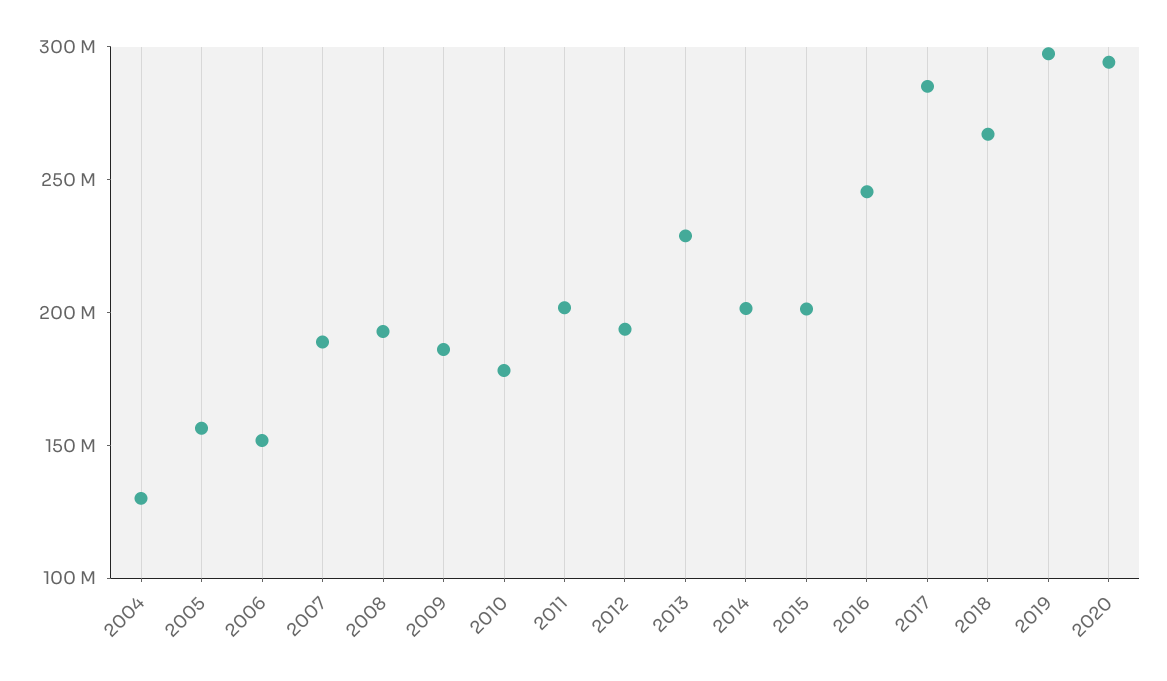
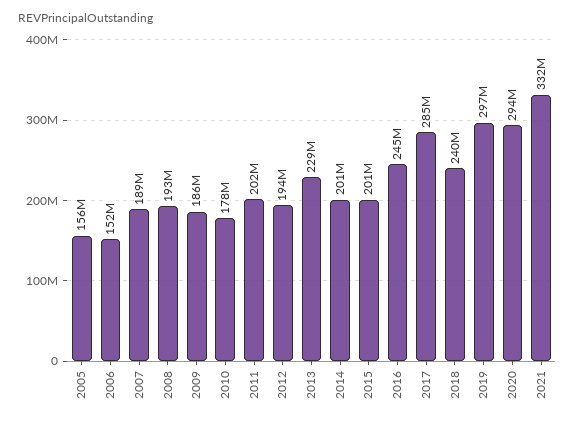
2004: 130000000 -> none
2018: 270000000 -> 240000000
2021: none -> 332000000

